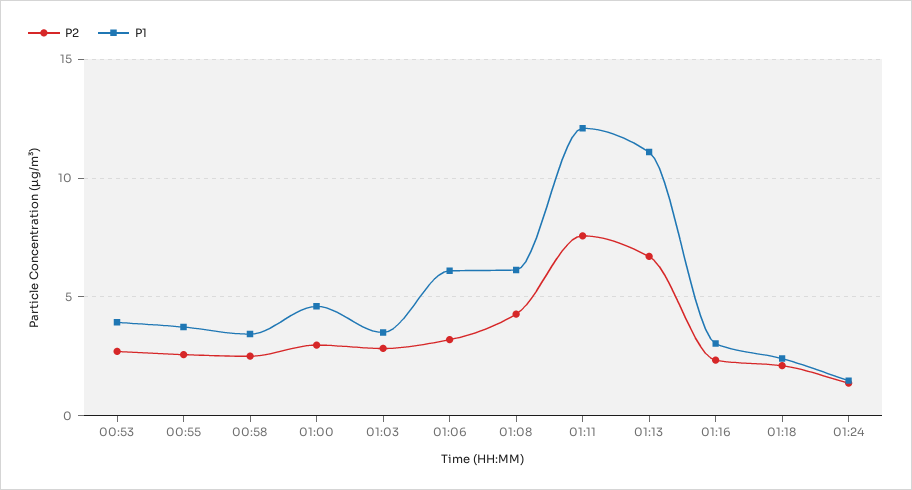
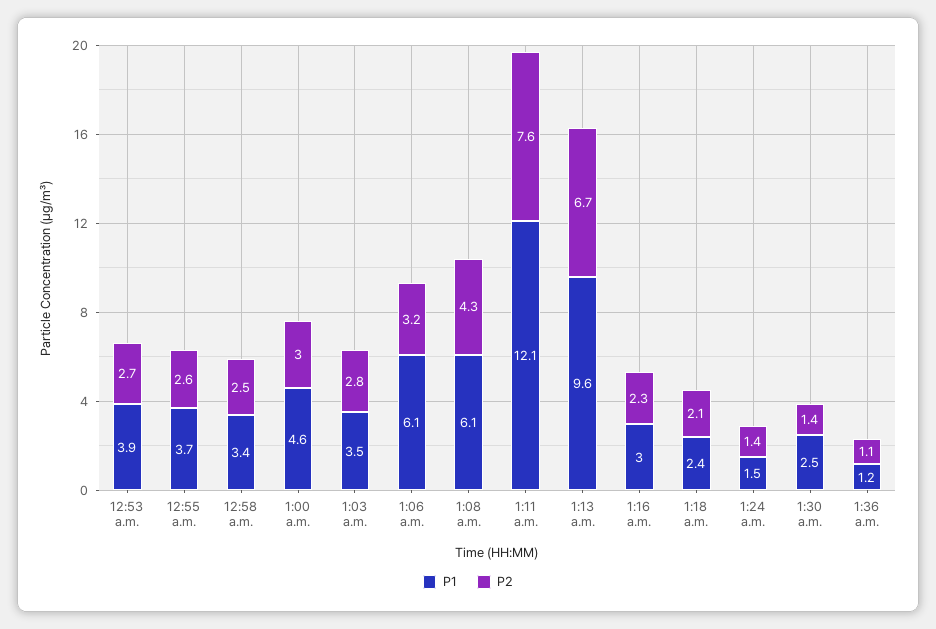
P1, 01:13: 11 -> 9.6
P1, 1:30 a.m.: none -> 2.5
P2, 1:30 a.m.: none -> 1.4
P1, 1:36 a.m.: none -> 1.2
P2, 1:36 a.m.: none -> 1.1

